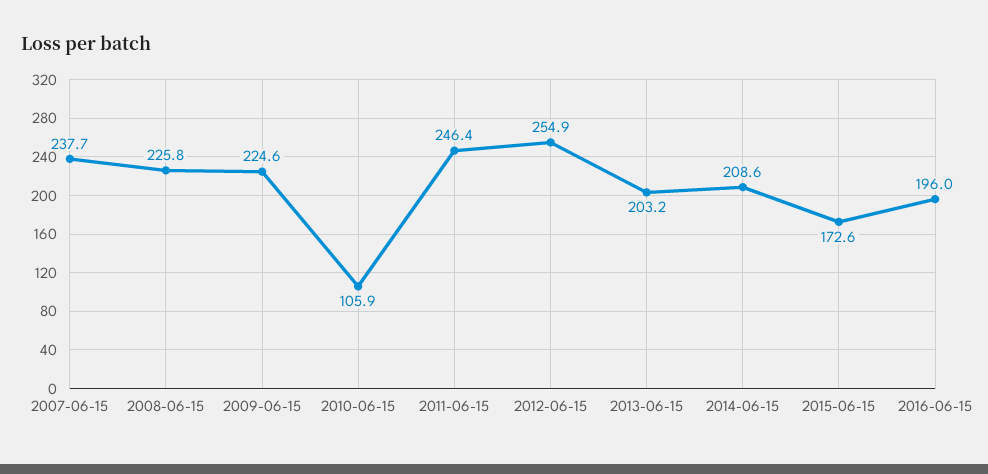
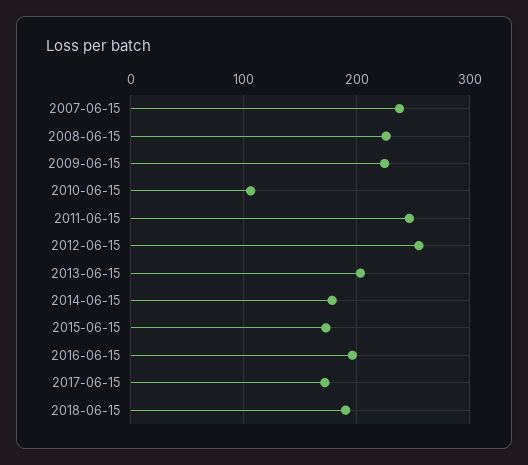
2014-06-15: 208.6 -> 180
2017-06-15: none -> 170
2018-06-15: none -> 190

